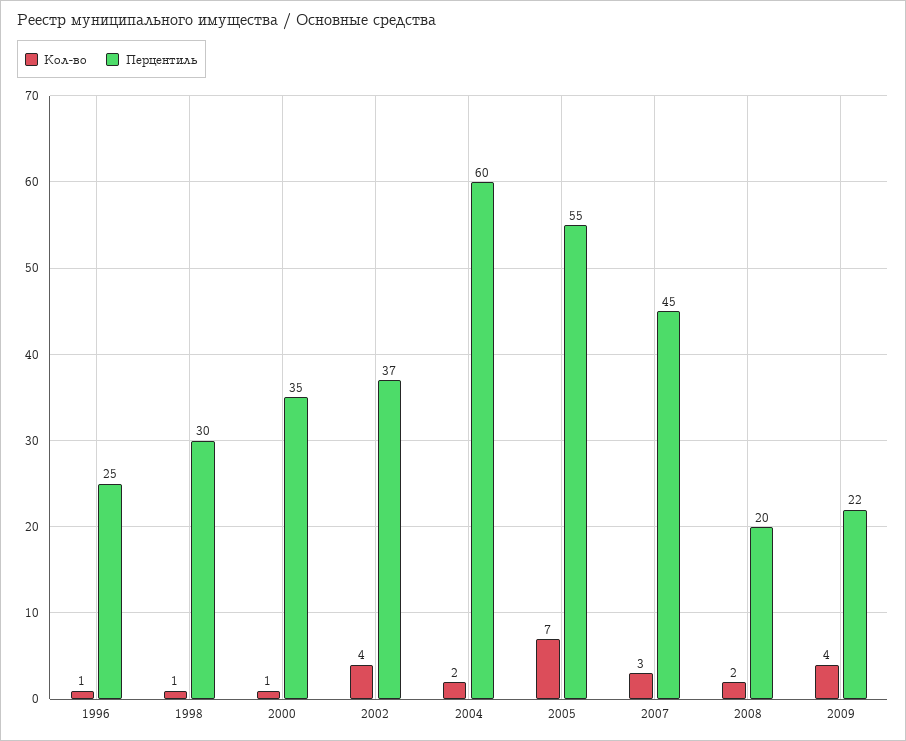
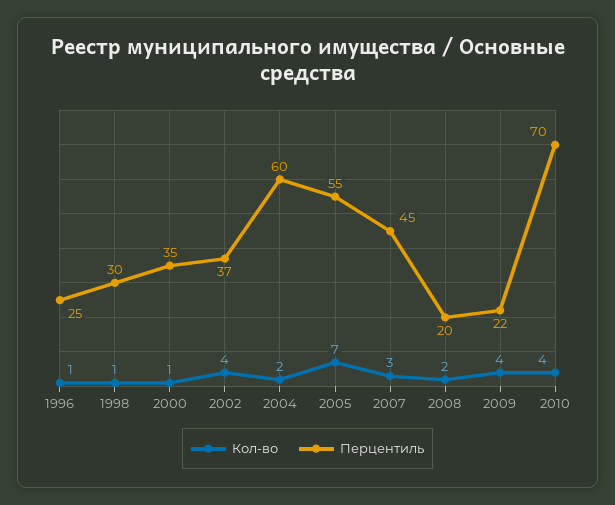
Кол-во, 2010: none -> 4
Перцентиль, 2010: none -> 70

